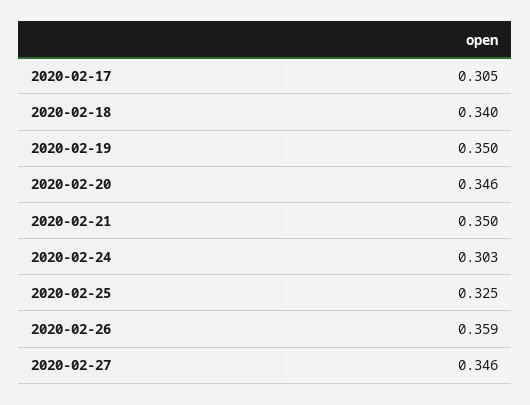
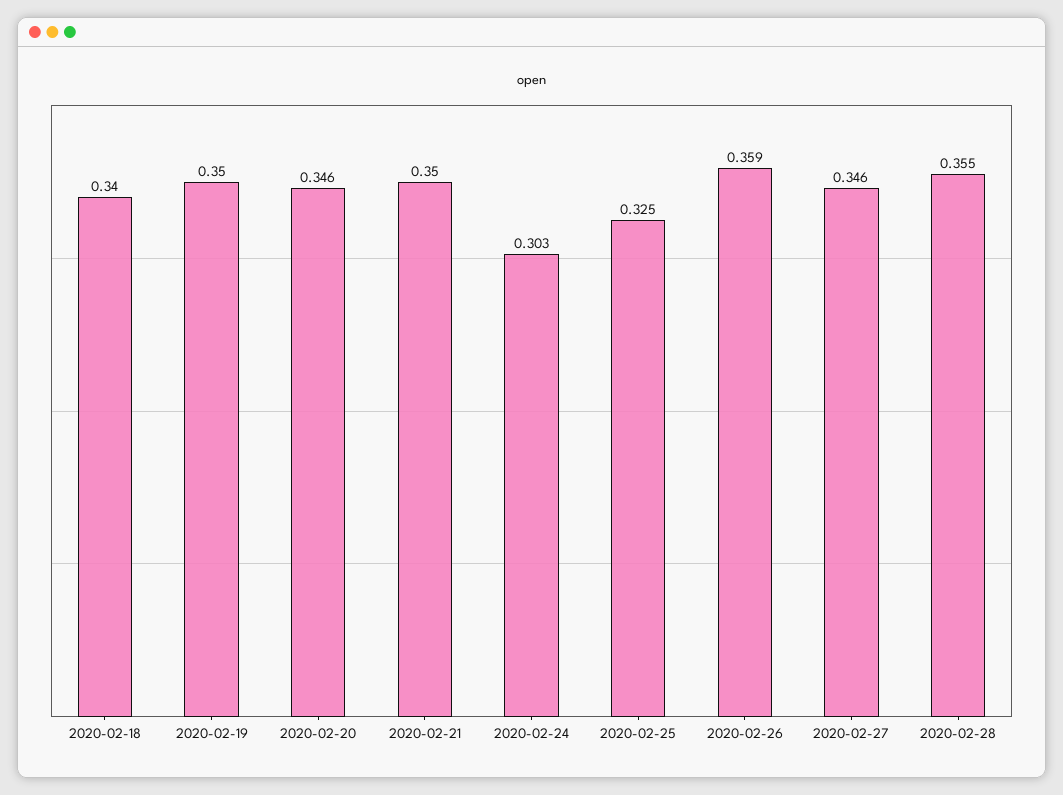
2020-02-17: 0.305 -> none
2020-02-28: none -> 0.355

